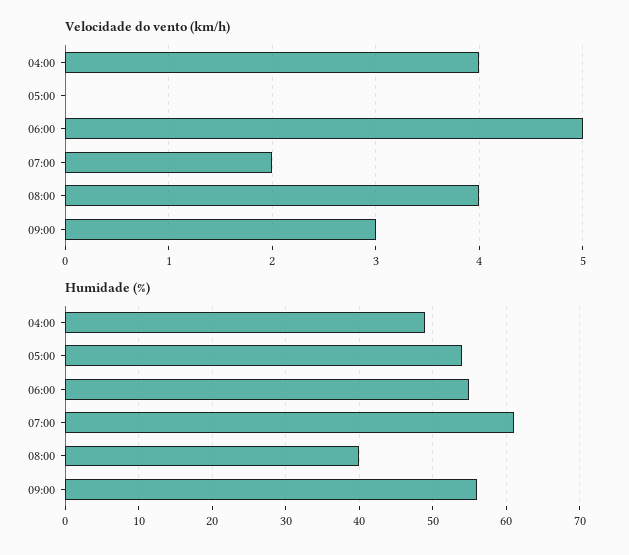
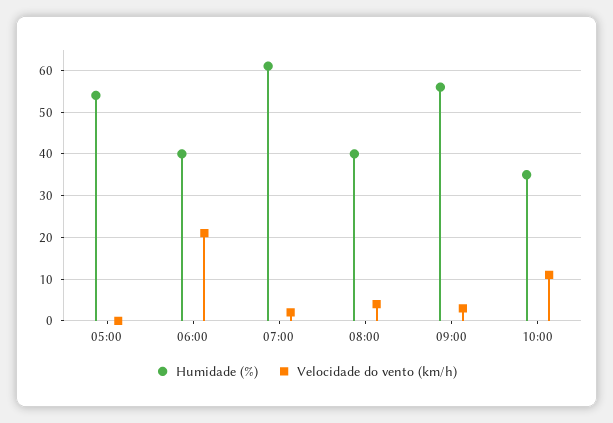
Velocidade do vento (km/h), 04:00: 4 -> none
Velocidade do vento (km/h), 06:00: 5 -> 20
Humidade (%), 04:00: 49 -> none
Humidade (%), 06:00: 55 -> 40
Humidade (%), 10:00: none -> 35
Velocidade do vento (km/h), 10:00: none -> 10

